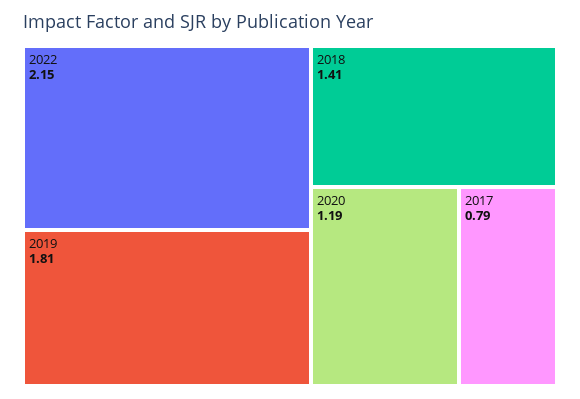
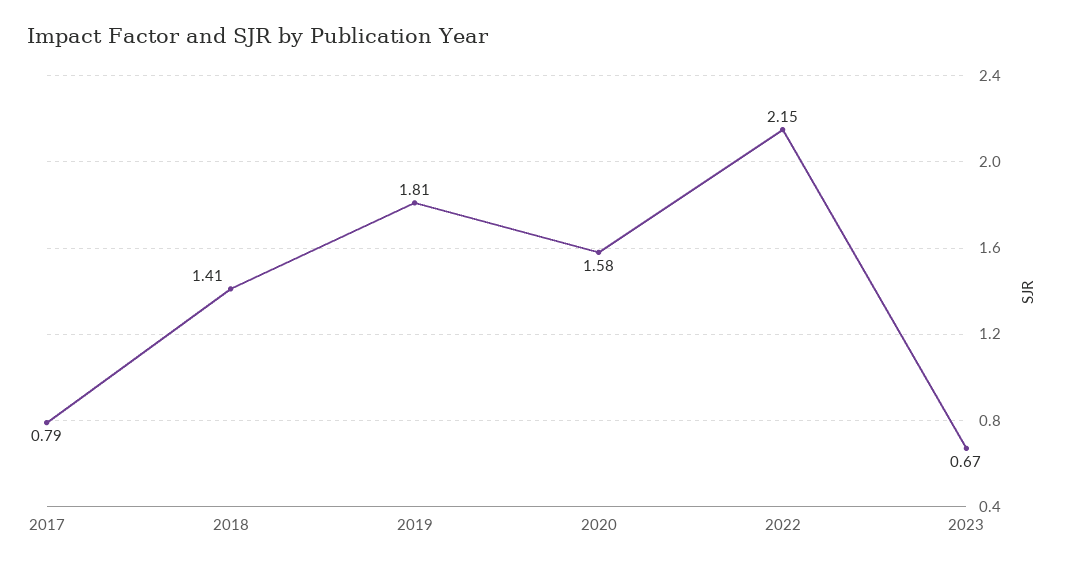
2020: 1.19 -> 1.58
2023: none -> 0.67

